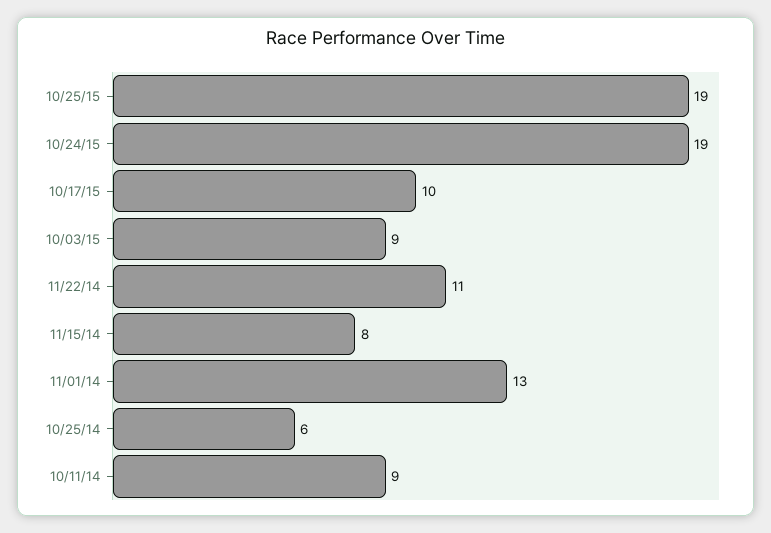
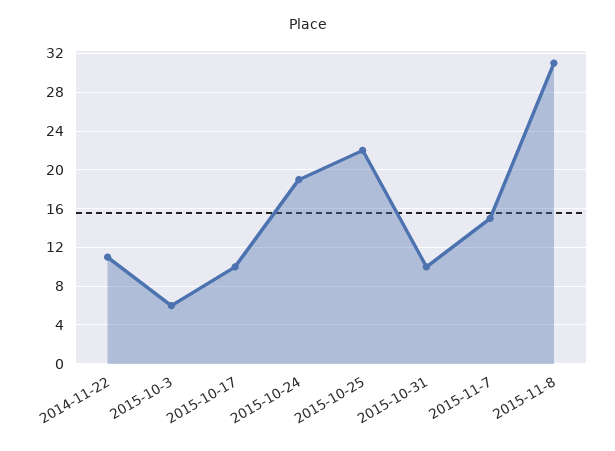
10/25/15: 19 -> 22
10/03/15: 9 -> 6
11/15/14: 8 -> none
11/01/14: 13 -> none
10/25/14: 6 -> none
10/11/14: 9 -> none
2015-10-31: none -> 10
2015-11-7: none -> 15
2015-11-8: none -> 31

